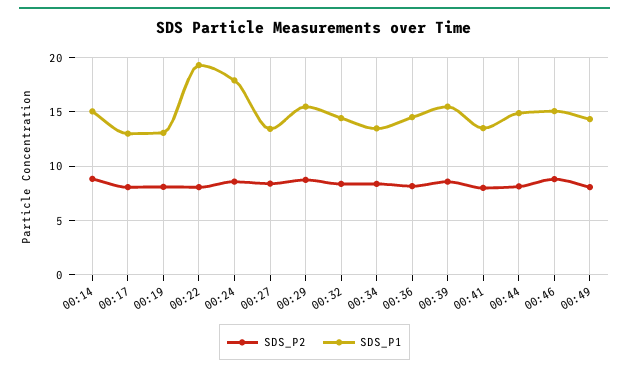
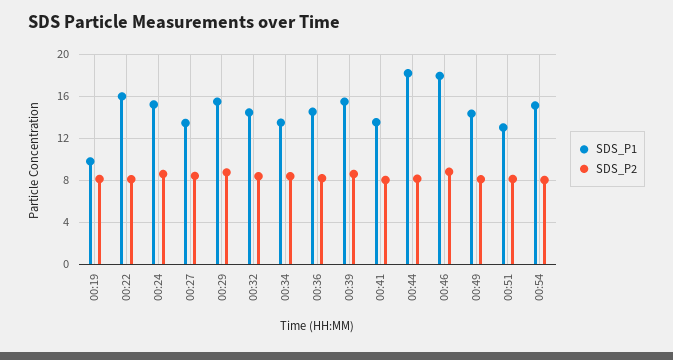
SDS_P2, 00:14: 9 -> none
SDS_P1, 00:14: 15 -> none
SDS_P2, 00:17: 8 -> none
SDS_P1, 00:17: 13 -> none
SDS_P1, 00:19: 13 -> 10
SDS_P1, 00:22: 19 -> 16
SDS_P1, 00:24: 18 -> 15
SDS_P1, 00:44: 15 -> 18
SDS_P1, 00:46: 15 -> 18
SDS_P1, 00:51: none -> 13
SDS_P2, 00:51: none -> 8
SDS_P1, 00:54: none -> 15
SDS_P2, 00:54: none -> 8

